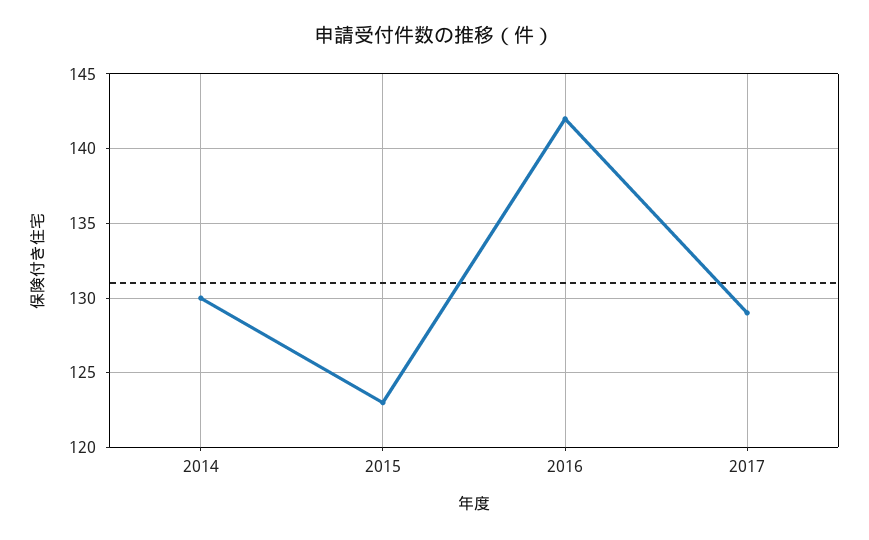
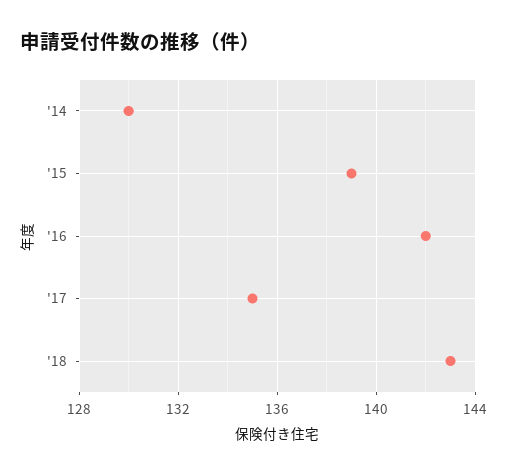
2015: 123 -> 139
2017: 129 -> 135
'18: none -> 143

